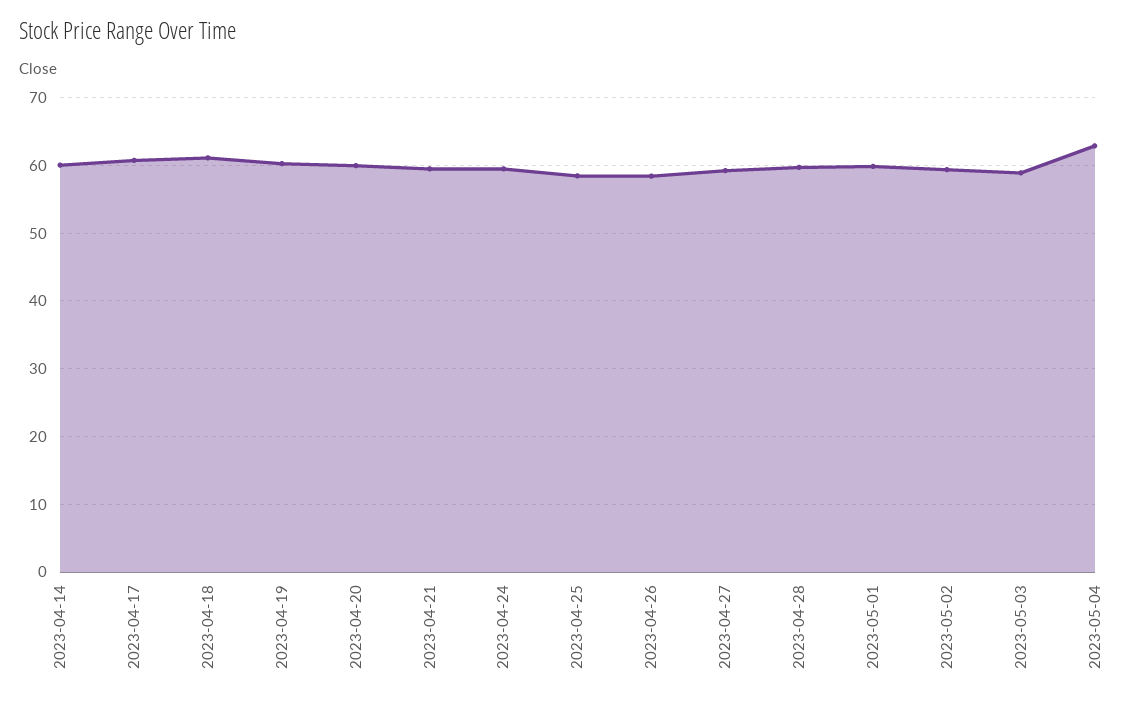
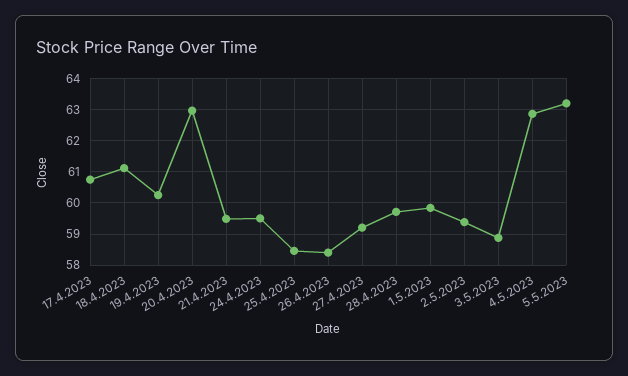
2023-04-14: 60 -> none
2023-04-20: 60 -> 63
5.5.2023: none -> 63.2

